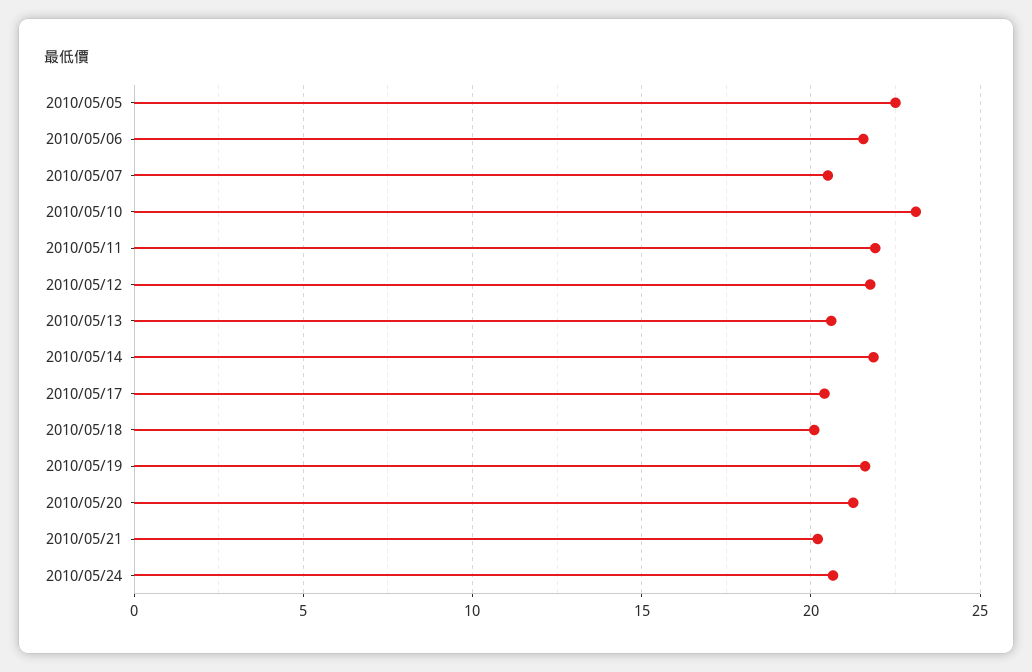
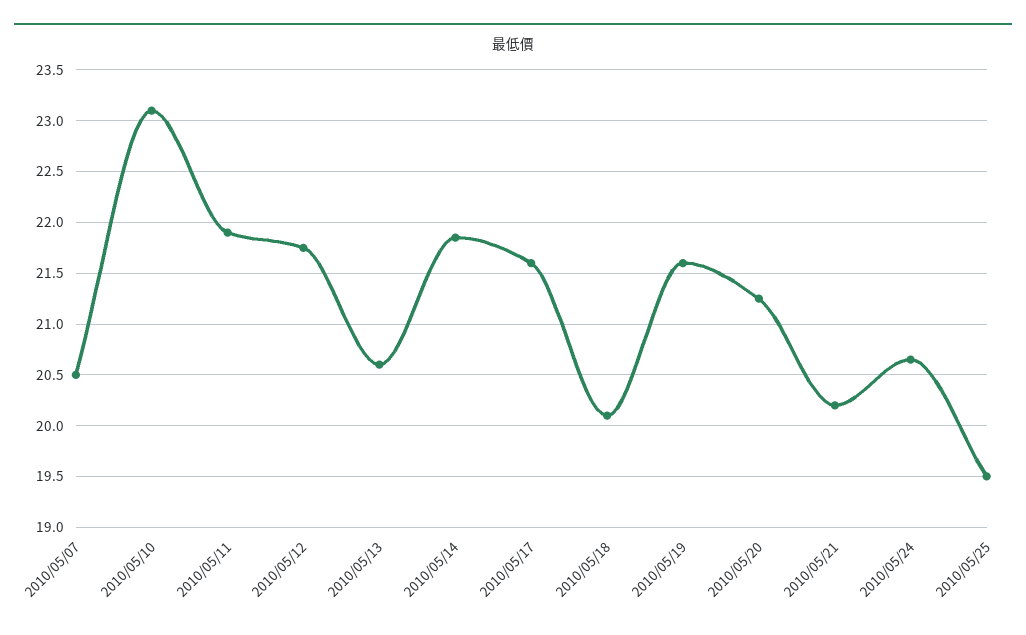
2010/05/05: 22.5 -> none
2010/05/06: 21.5 -> none
2010/05/17: 20.5 -> 21.6
2010/05/25: none -> 19.5

